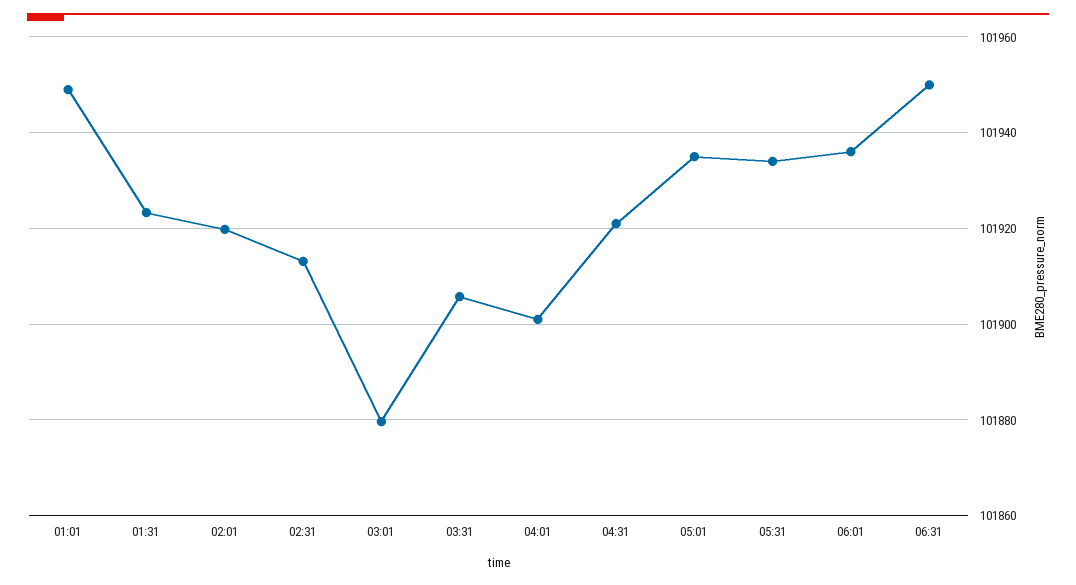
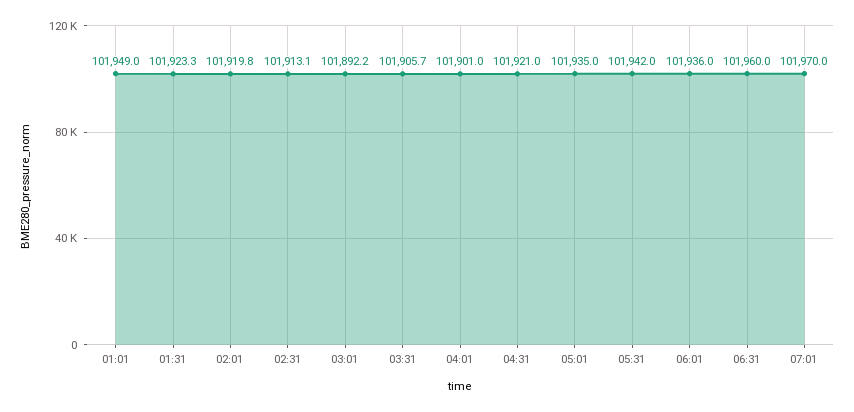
03:01: 101880 -> 101892.2
05:31: 101934 -> 101942
06:31: 101950 -> 101960
07:01: none -> 101970

